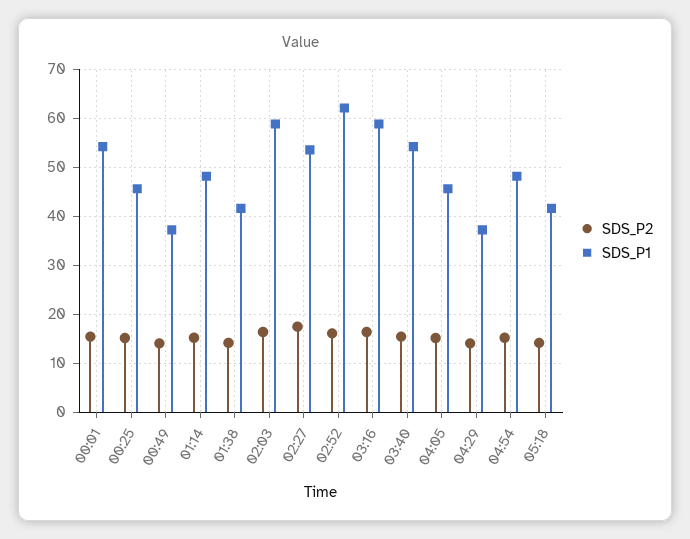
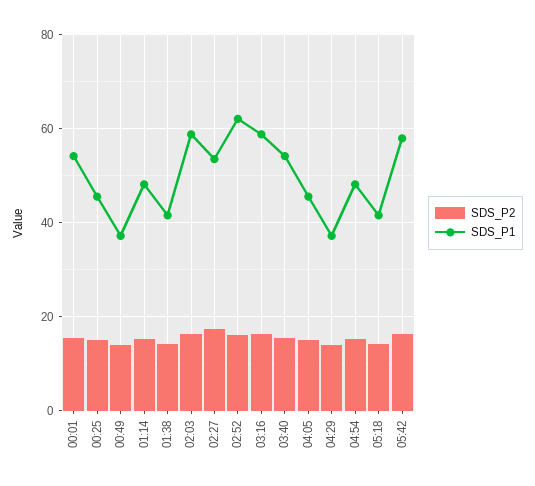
SDS_P2, 05:42: none -> 16
SDS_P1, 05:42: none -> 58

